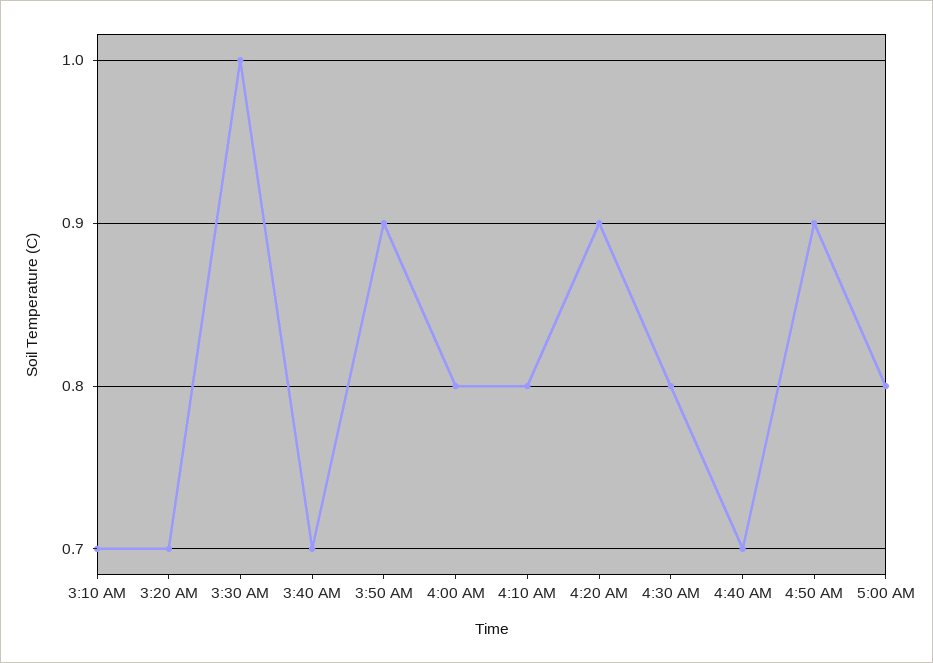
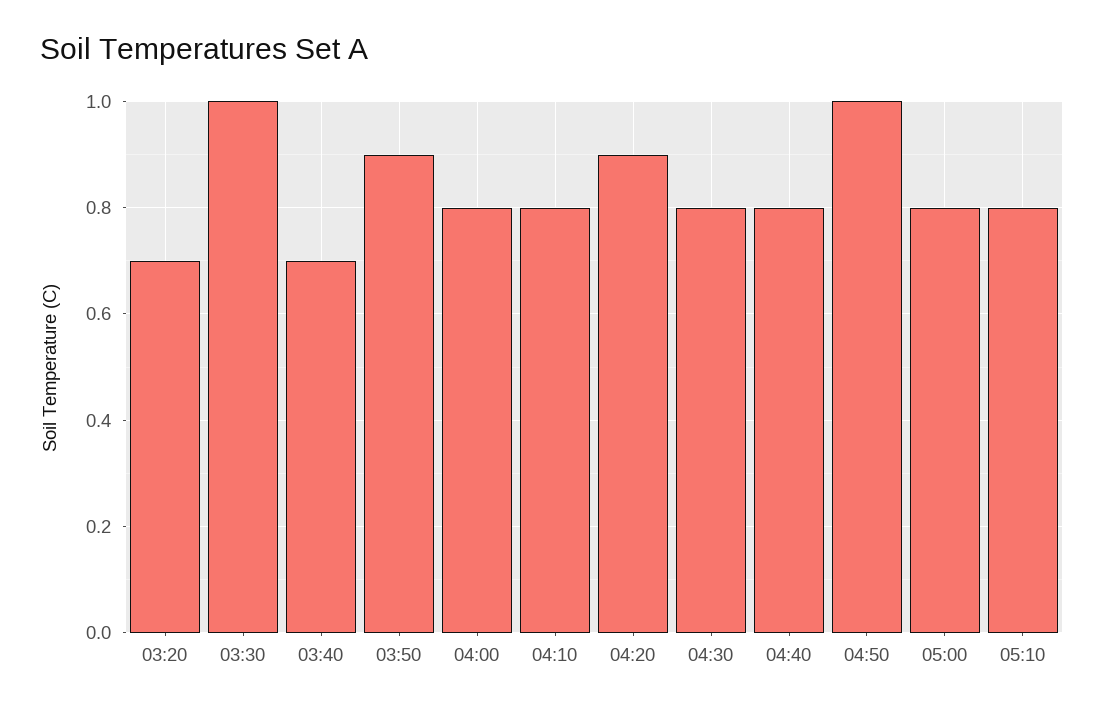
3:10 AM: 0.7 -> none
4:40 AM: 0.7 -> 0.8
4:50 AM: 0.9 -> 1
05:10: none -> 0.8

